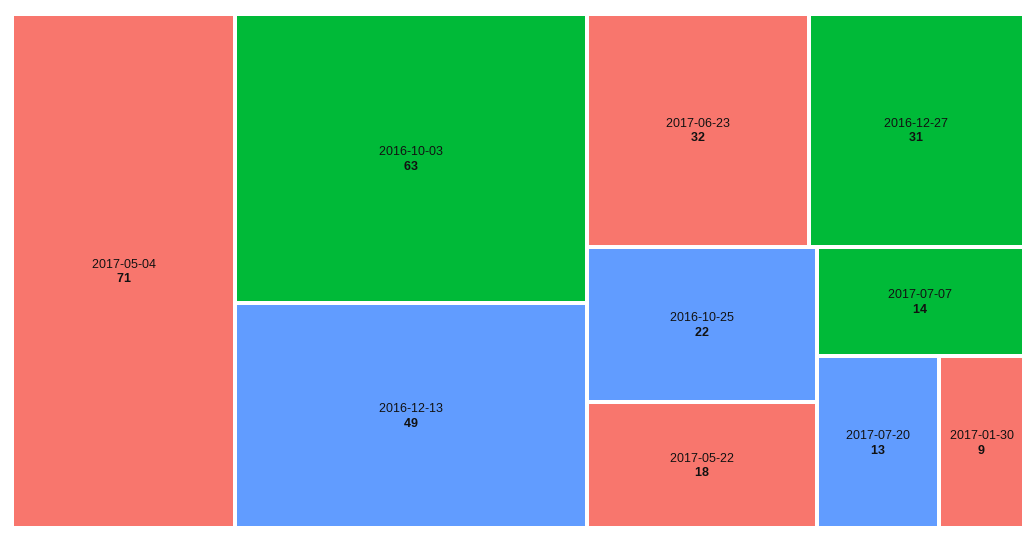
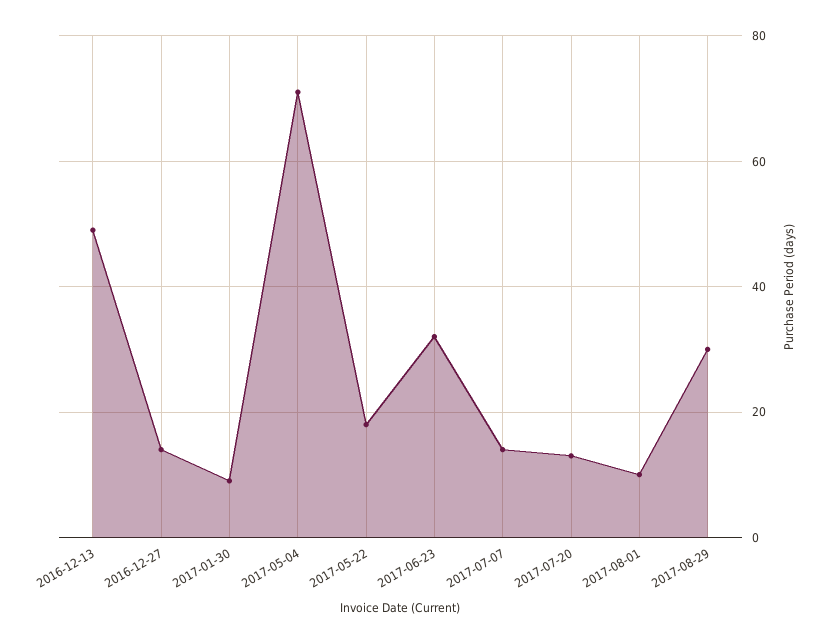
2016-10-03: 63 -> none
2016-12-27: 31 -> 15
2016-10-25: 22 -> none
2017-08-01: none -> 10
2017-08-29: none -> 30

